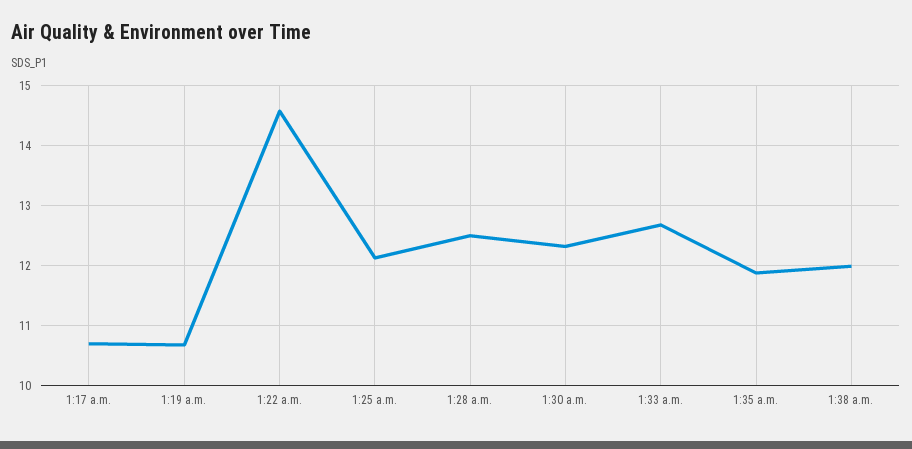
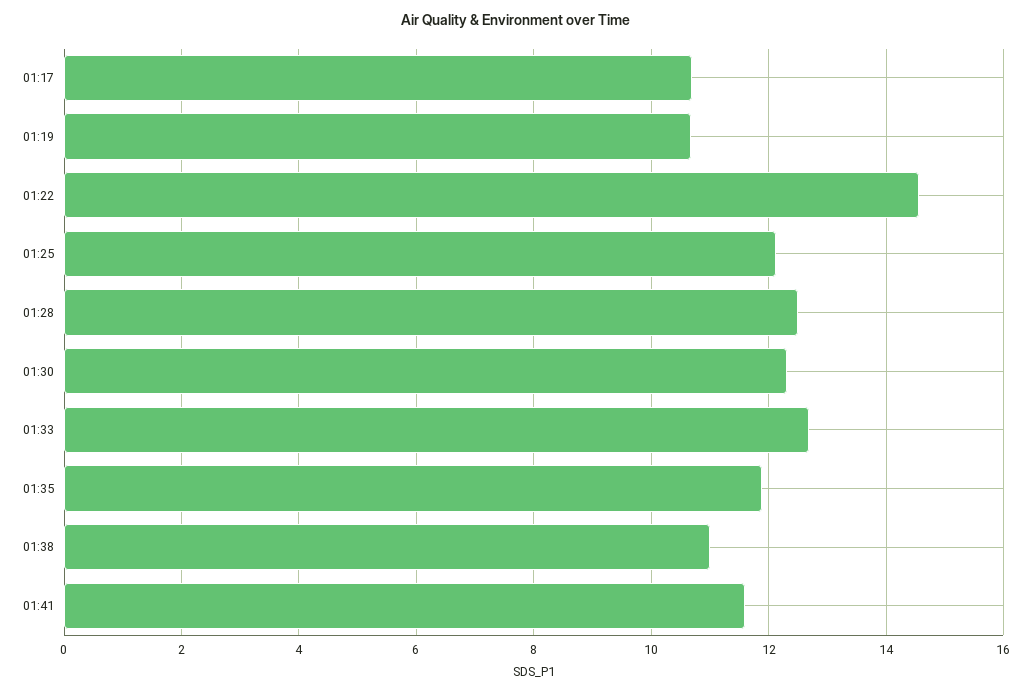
1:38 a.m.: 12 -> 11
01:41: none -> 11.6

